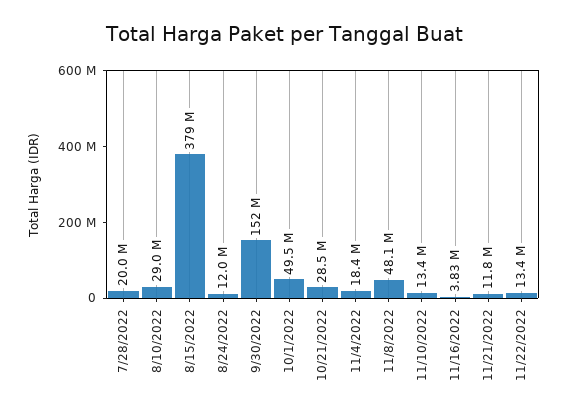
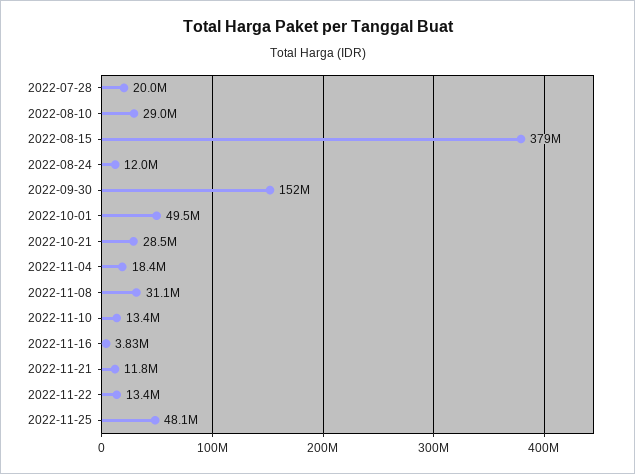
11/8/2022: 48100000 -> 31100000
2022-11-25: none -> 48100000

